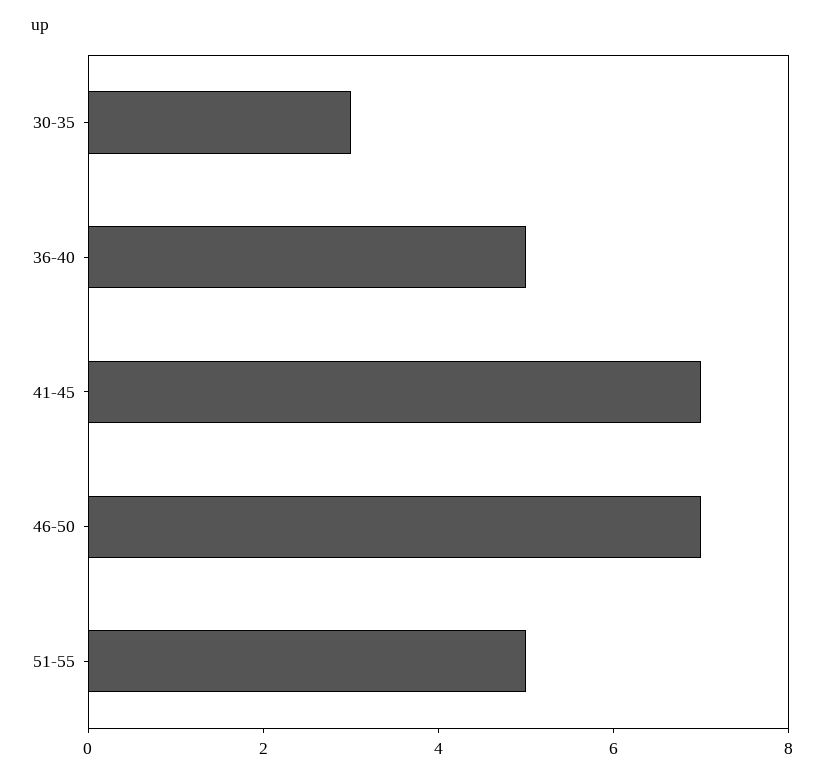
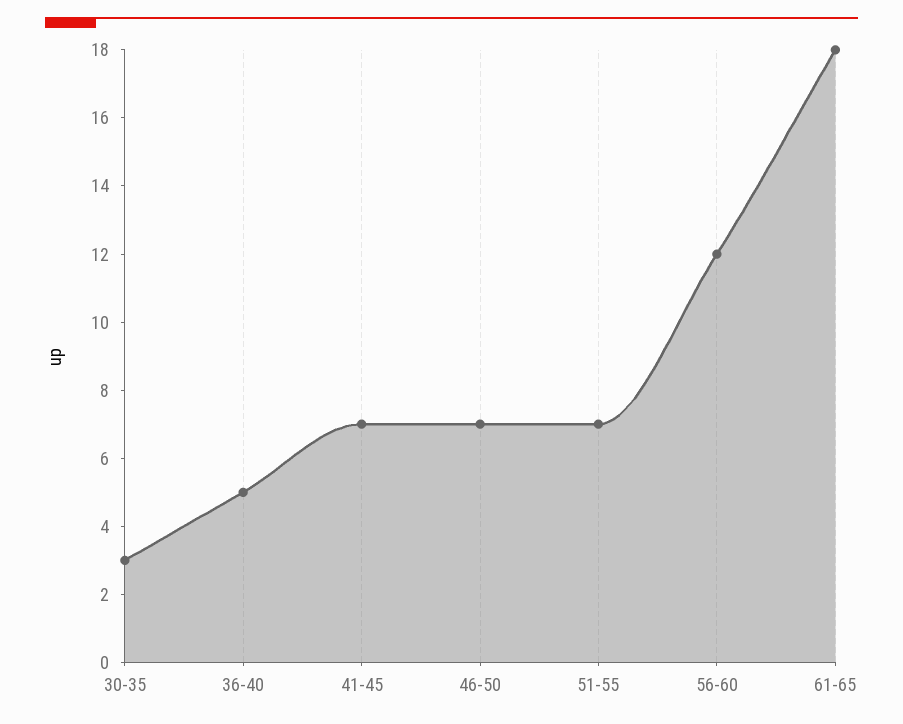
51-55: 5 -> 7
56-60: none -> 12
61-65: none -> 18

